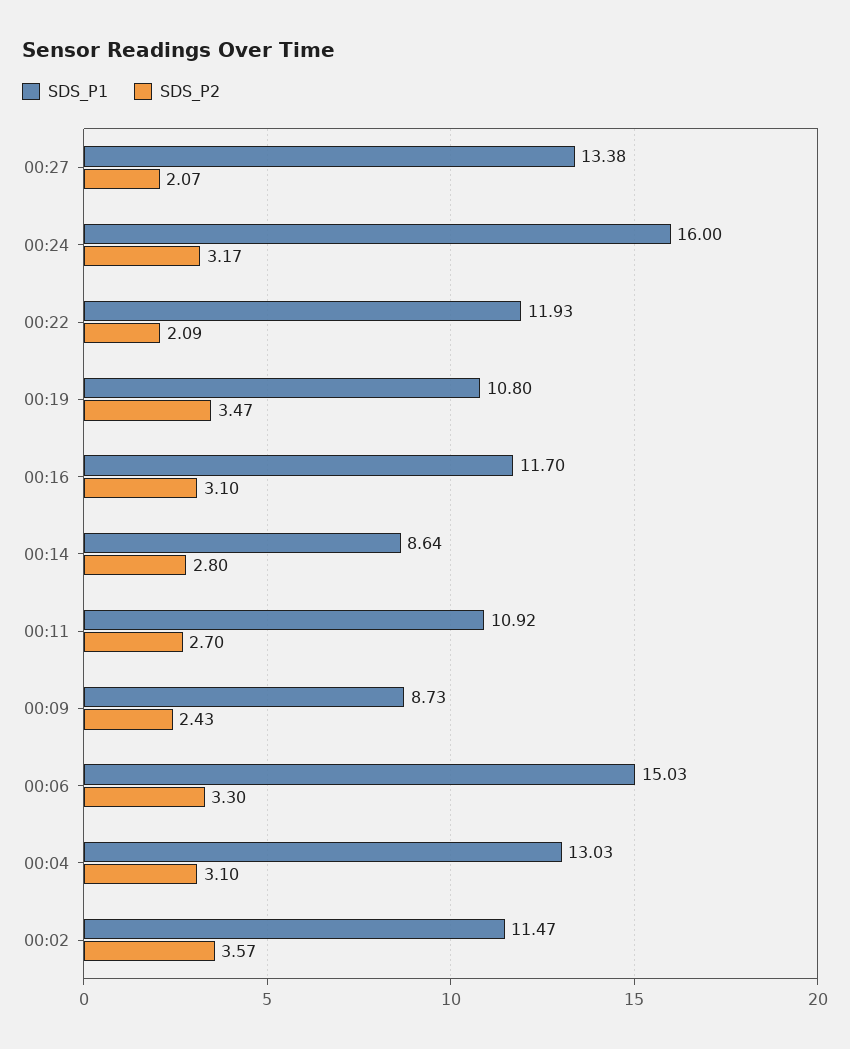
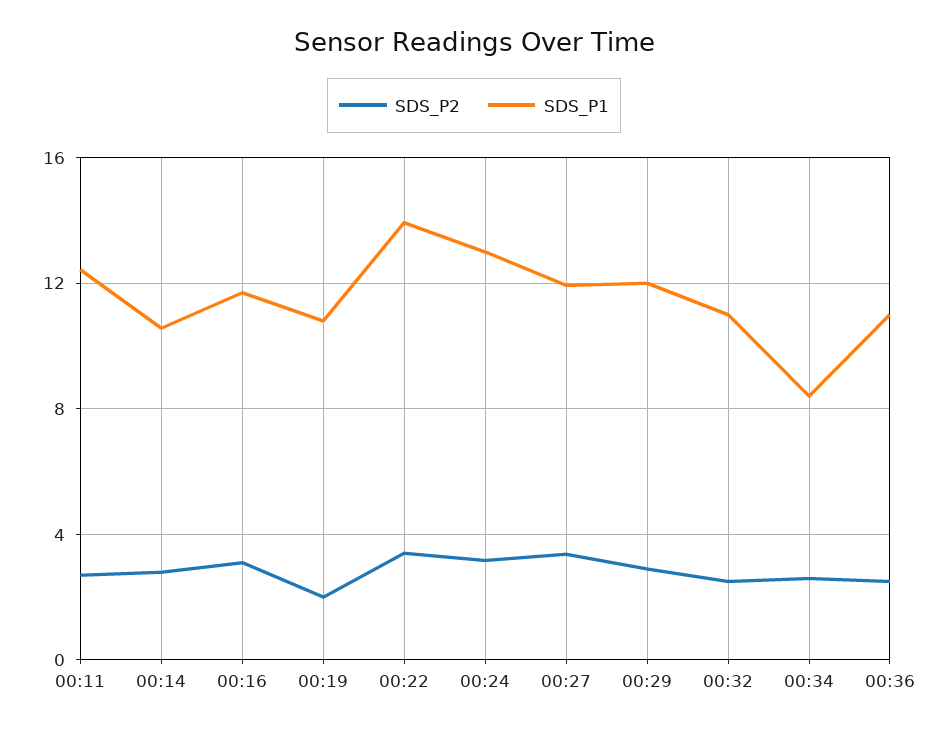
SDS_P1, 00:27: 13.38 -> 12
SDS_P2, 00:27: 2.07 -> 3.5
SDS_P1, 00:24: 16 -> 13
SDS_P1, 00:22: 11.93 -> 14
SDS_P2, 00:22: 2.09 -> 3.5
SDS_P2, 00:19: 3.47 -> 2
SDS_P1, 00:14: 8.64 -> 10.5
SDS_P1, 00:11: 10.92 -> 12.5
SDS_P1, 00:09: 8.73 -> none
SDS_P2, 00:09: 2.43 -> none
SDS_P1, 00:06: 15.03 -> none
SDS_P2, 00:06: 3.3 -> none
SDS_P1, 00:04: 13.03 -> none
SDS_P2, 00:04: 3.1 -> none
SDS_P1, 00:02: 11.47 -> none
SDS_P2, 00:02: 3.57 -> none
SDS_P2, 00:29: none -> 3
SDS_P1, 00:29: none -> 12
SDS_P2, 00:32: none -> 2.5
SDS_P1, 00:32: none -> 11
SDS_P2, 00:34: none -> 2.5
SDS_P1, 00:34: none -> 8.5
SDS_P2, 00:36: none -> 2.5
SDS_P1, 00:36: none -> 11

